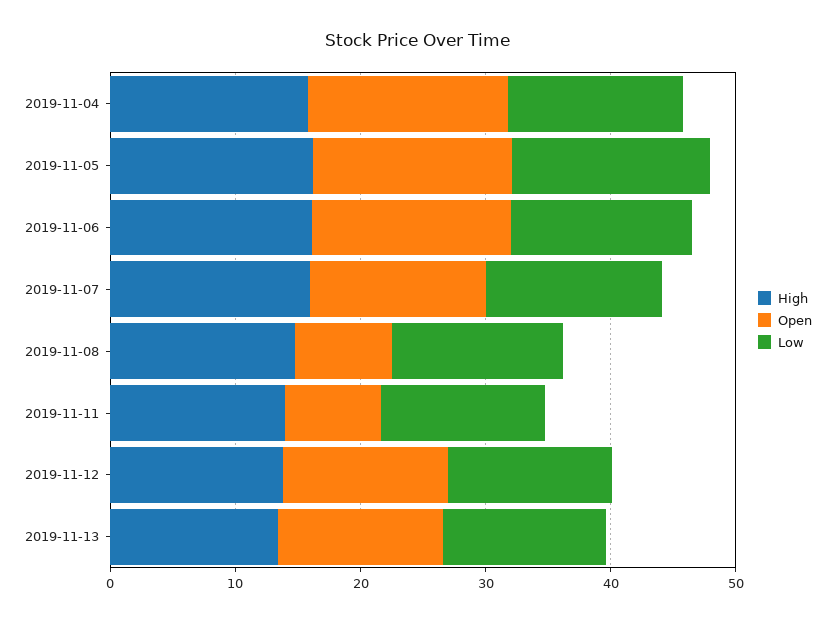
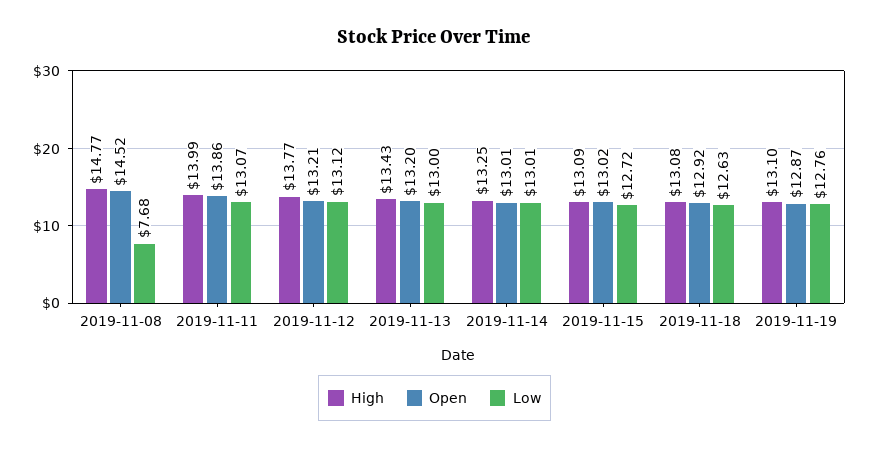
High, 2019-11-04: 16 -> none
Open, 2019-11-04: 16 -> none
Low, 2019-11-04: 14 -> none
High, 2019-11-05: 16 -> none
Open, 2019-11-05: 16 -> none
Low, 2019-11-05: 16 -> none
High, 2019-11-06: 16 -> none
Open, 2019-11-06: 16 -> none
Low, 2019-11-06: 14 -> none
High, 2019-11-07: 16 -> none
Open, 2019-11-07: 14 -> none
Low, 2019-11-07: 14 -> none
Open, 2019-11-08: 8 -> 14.52
Low, 2019-11-08: 14 -> 7.68
Open, 2019-11-11: 8 -> 13.86
High, 2019-11-14: none -> 13.25
Open, 2019-11-14: none -> 13.01
Low, 2019-11-14: none -> 13.01
High, 2019-11-15: none -> 13.09
Open, 2019-11-15: none -> 13.02
Low, 2019-11-15: none -> 12.72
High, 2019-11-18: none -> 13.08
Open, 2019-11-18: none -> 12.92
Low, 2019-11-18: none -> 12.63
High, 2019-11-19: none -> 13.1
Open, 2019-11-19: none -> 12.87
Low, 2019-11-19: none -> 12.76

